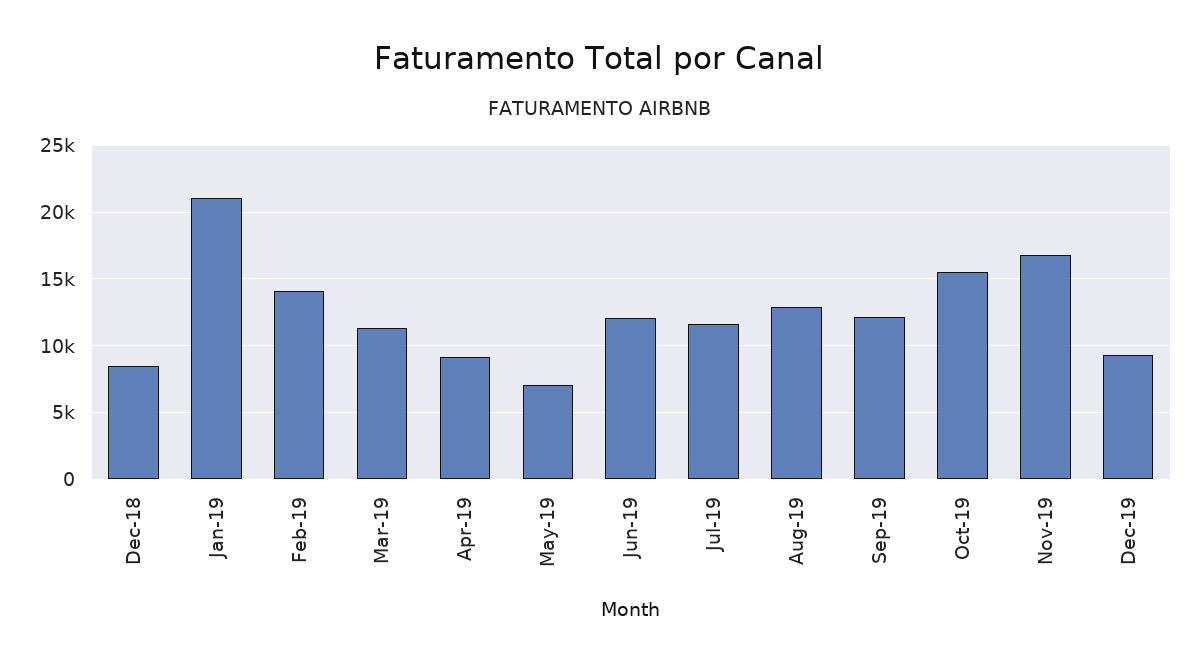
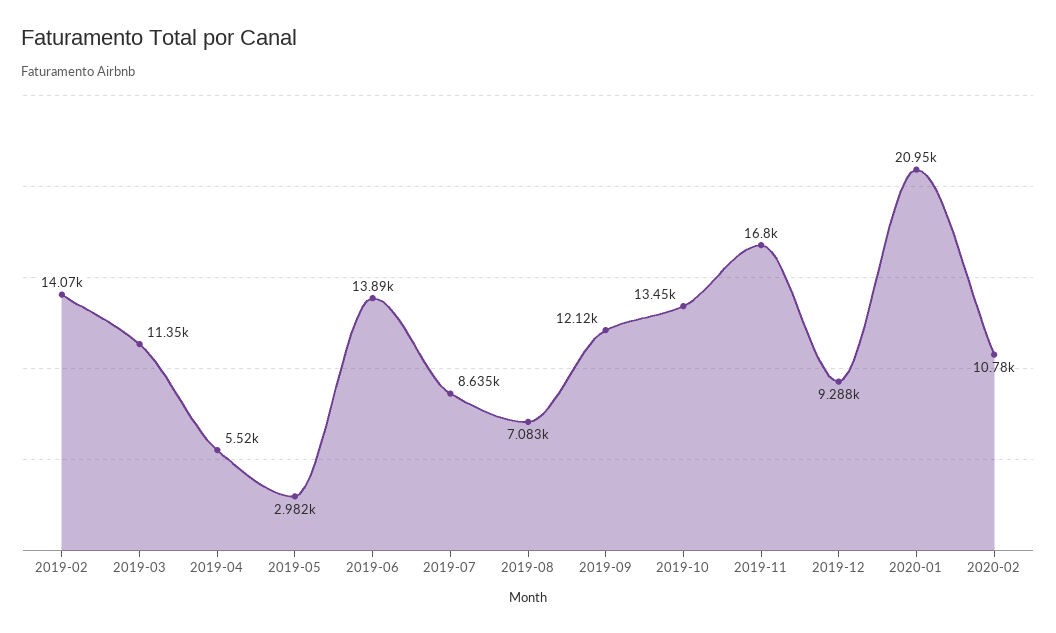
Dec-18: 8500 -> none
Jan-19: 21000 -> none
Apr-19: 9000 -> 5520
May-19: 7000 -> 2982
Jun-19: 12000 -> 13890
Jul-19: 11500 -> 8635
Aug-19: 13000 -> 7083
Oct-19: 15500 -> 13450
2020-01: none -> 20950
2020-02: none -> 10780

